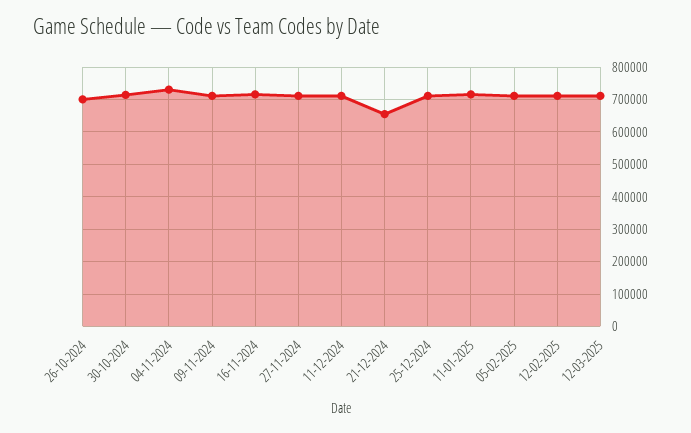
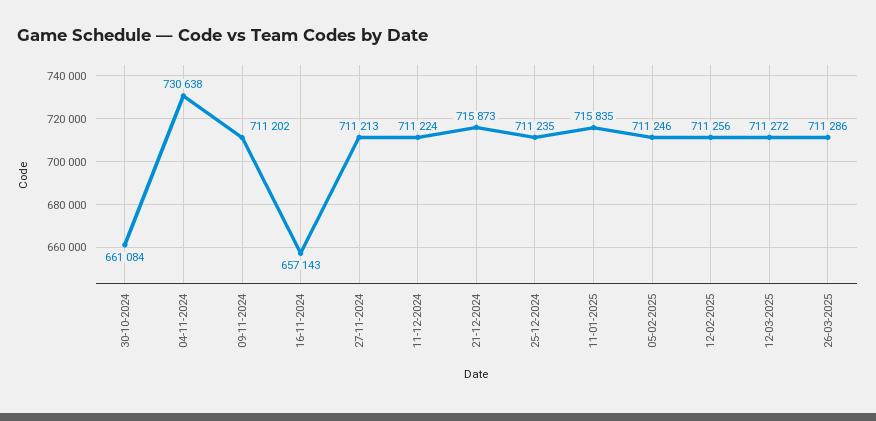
26-10-2024: 700000 -> none
30-10-2024: 720000 -> 661084
16-11-2024: 720000 -> 657143
21-12-2024: 660000 -> 715873
26-03-2025: none -> 711286

